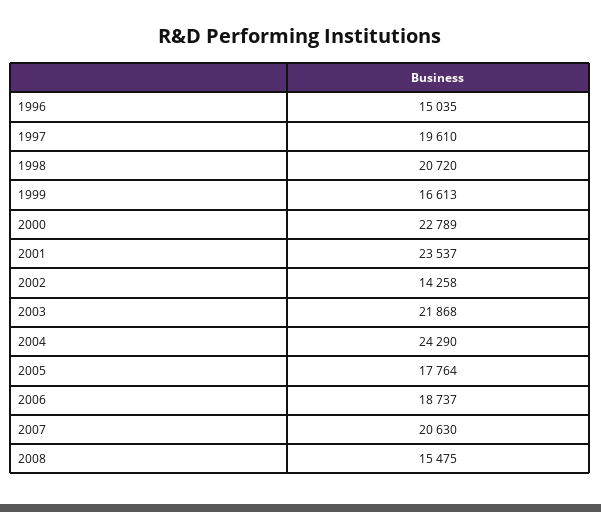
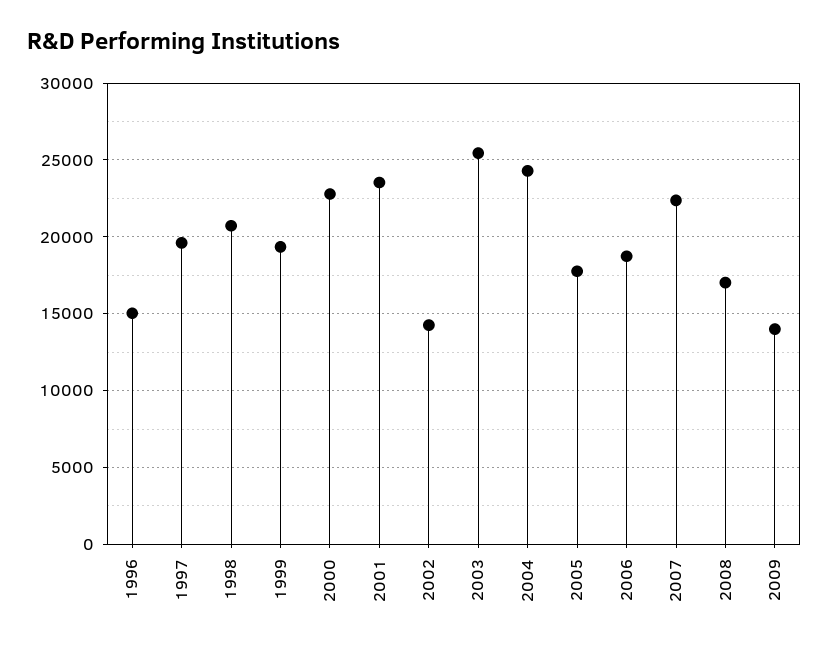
1999: 16613 -> 19500
2003: 21868 -> 25500
2007: 20630 -> 22500
2008: 15475 -> 17000
2009: none -> 14000

